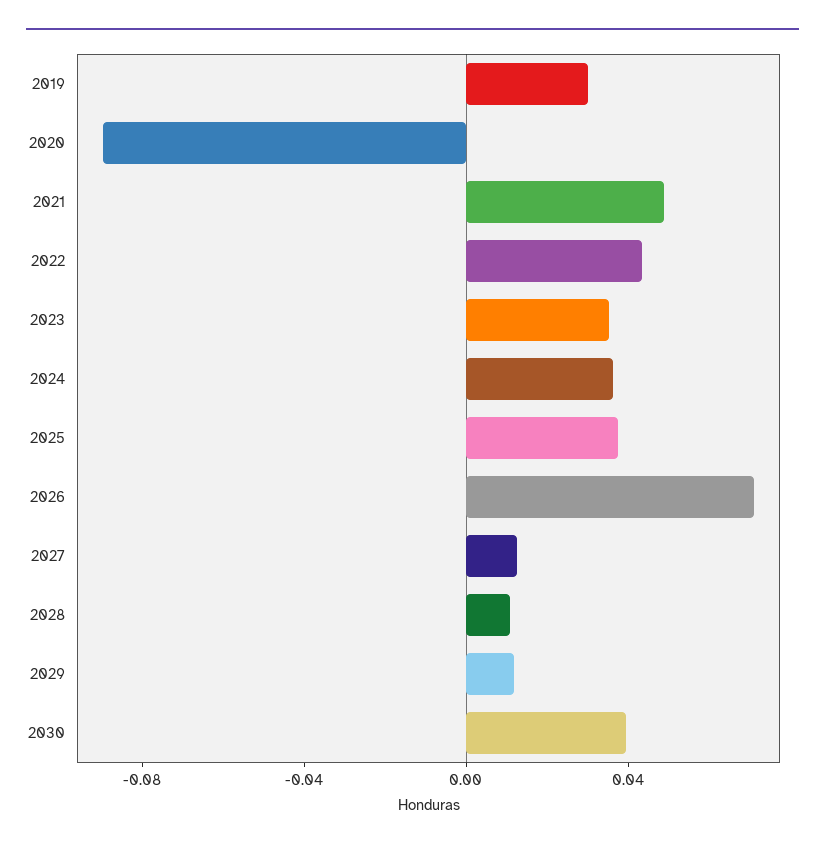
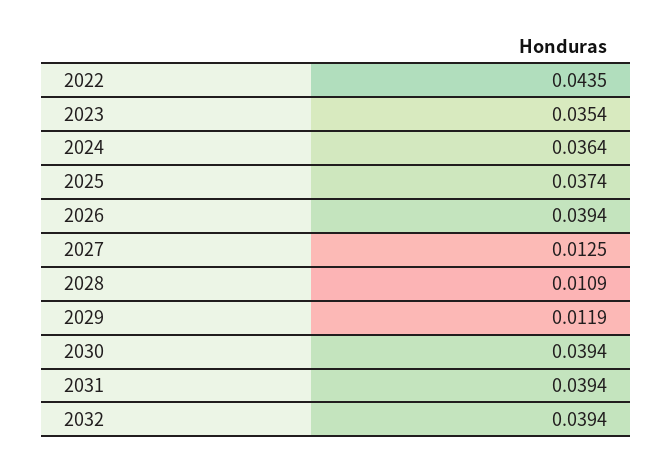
2019: 0.03 -> none
2020: -0.09 -> none
2021: 0.05 -> none
2026: 0.07 -> 0.0394
2031: none -> 0.0394
2032: none -> 0.0394

